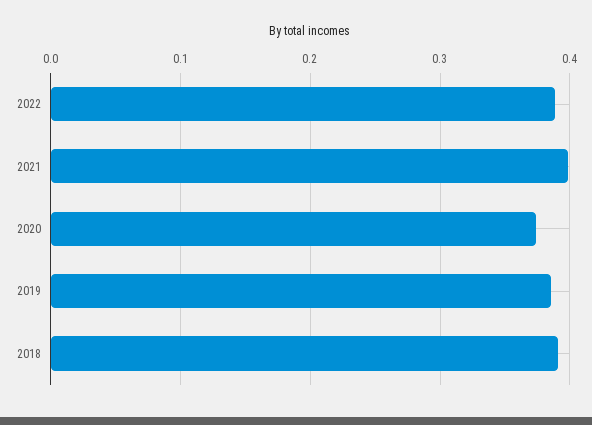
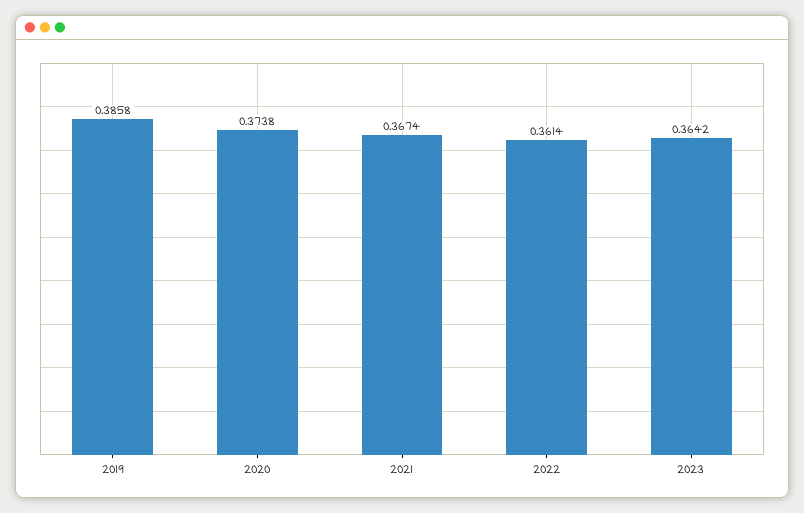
2022: 0.39 -> 0.3614
2021: 0.4 -> 0.3674
2018: 0.39 -> none
2023: none -> 0.3642

